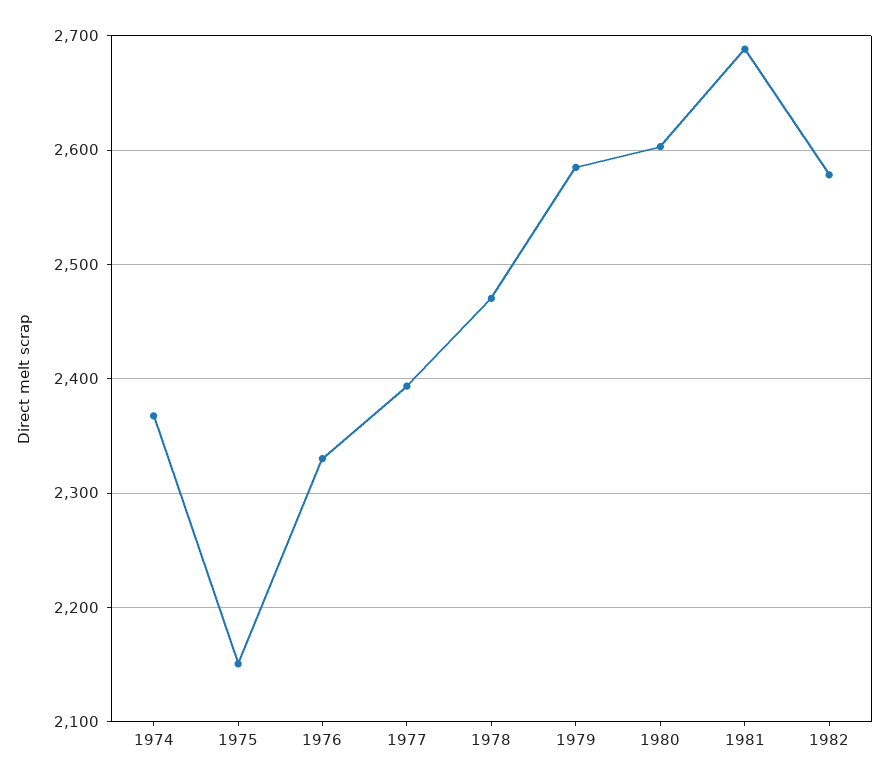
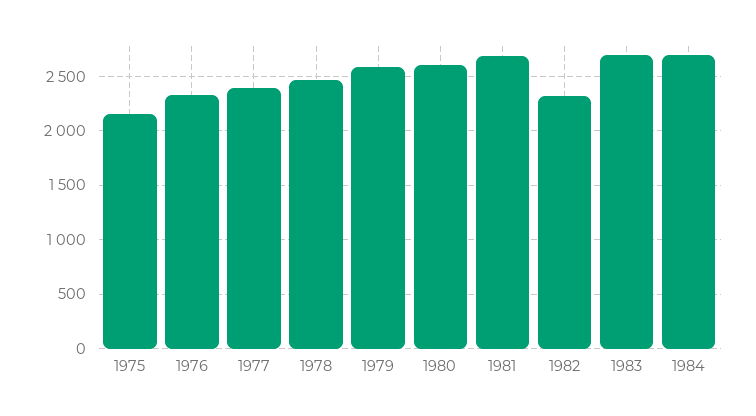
1974: 2370 -> none
1982: 2580 -> 2300
1983: none -> 2700
1984: none -> 2700

